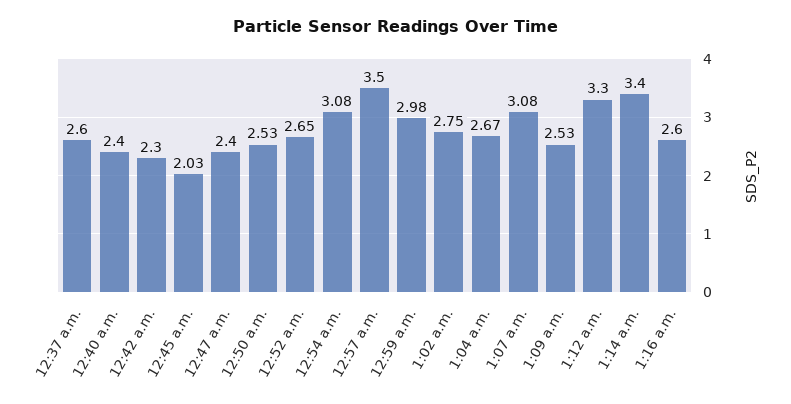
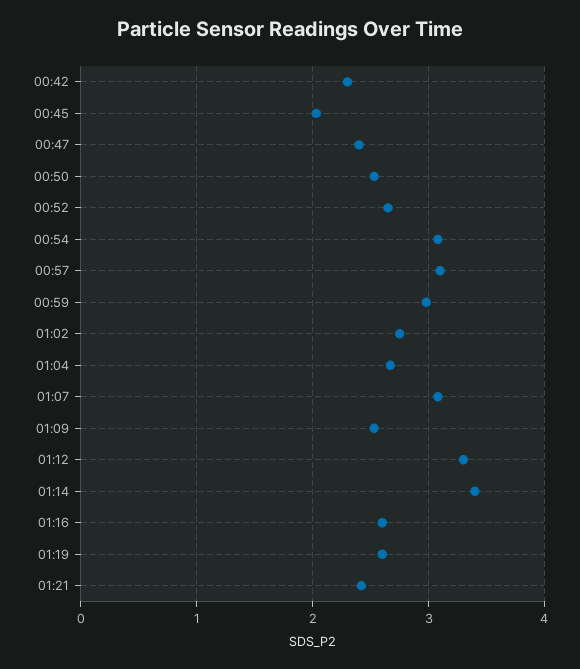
12:37 a.m.: 2.6 -> none
12:40 a.m.: 2.4 -> none
12:57 a.m.: 3.5 -> 3.1
01:19: none -> 2.6
01:21: none -> 2.4

